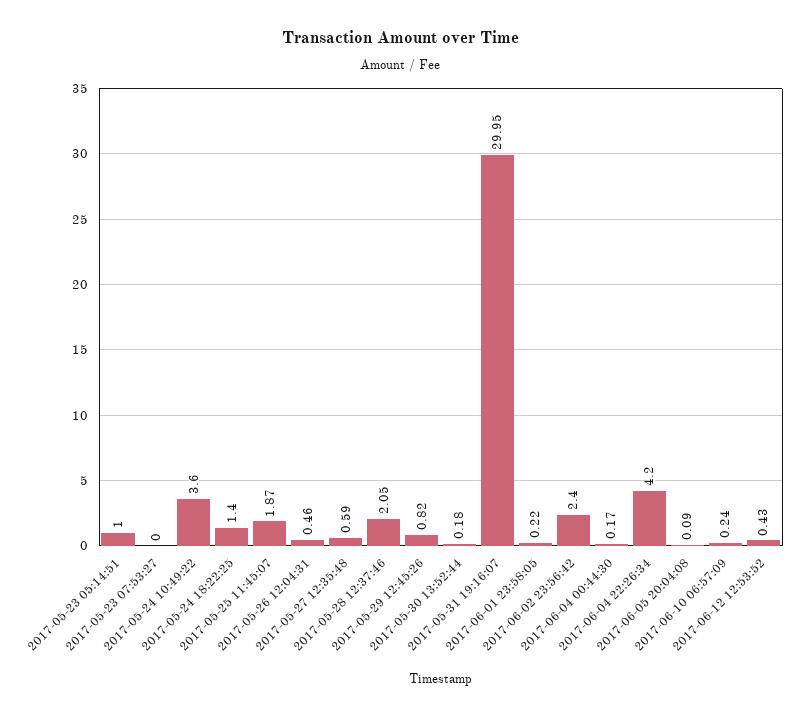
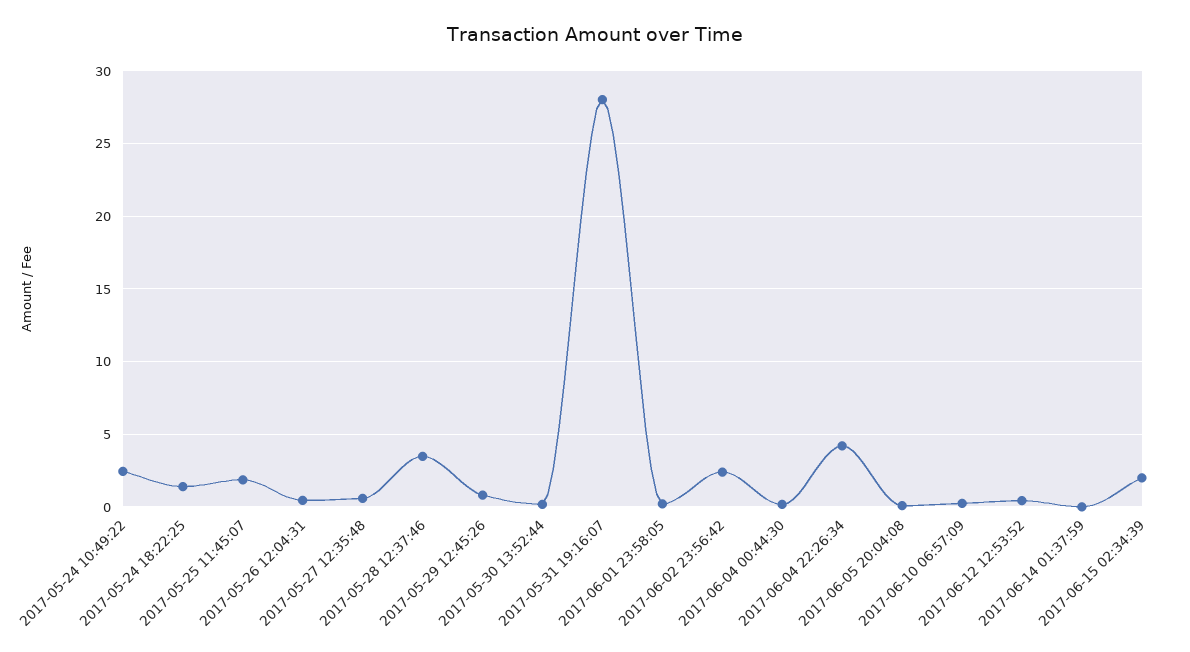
2017-05-23 05:14:51: 1 -> none
2017-05-23 07:53:27: 0 -> none
2017-05-24 10:49:22: 3.6 -> 2.5
2017-05-28 12:37:46: 2.05 -> 3.5
2017-05-31 19:16:07: 29.95 -> 28
2017-06-14 01:37:59: none -> 0
2017-06-15 02:34:39: none -> 2

